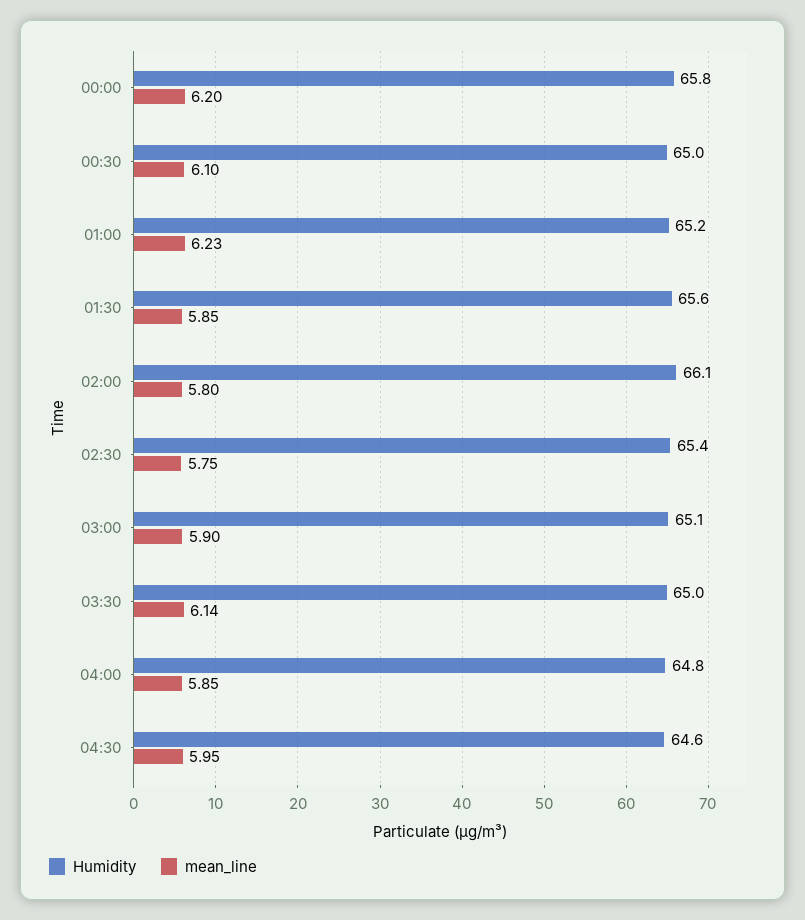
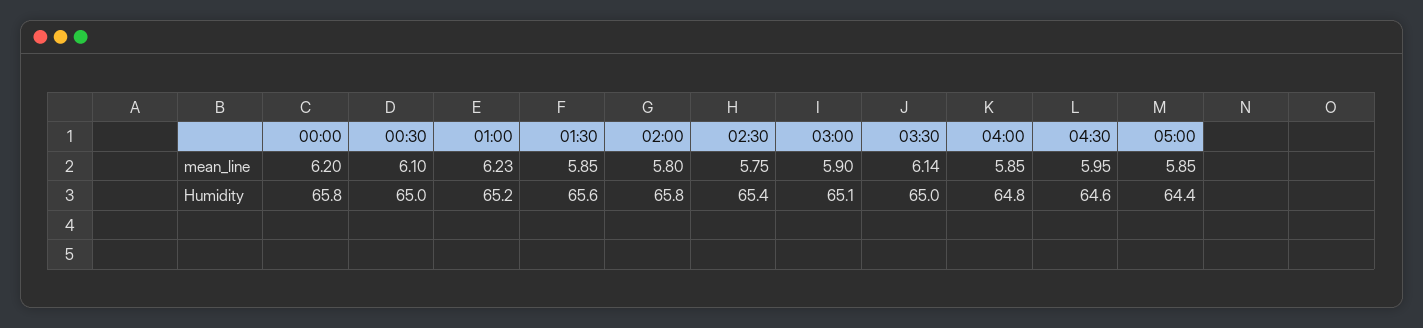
Humidity, 02:00: 66.1 -> 65.8
mean_line, 05:00: none -> 5.85
Humidity, 05:00: none -> 64.4

